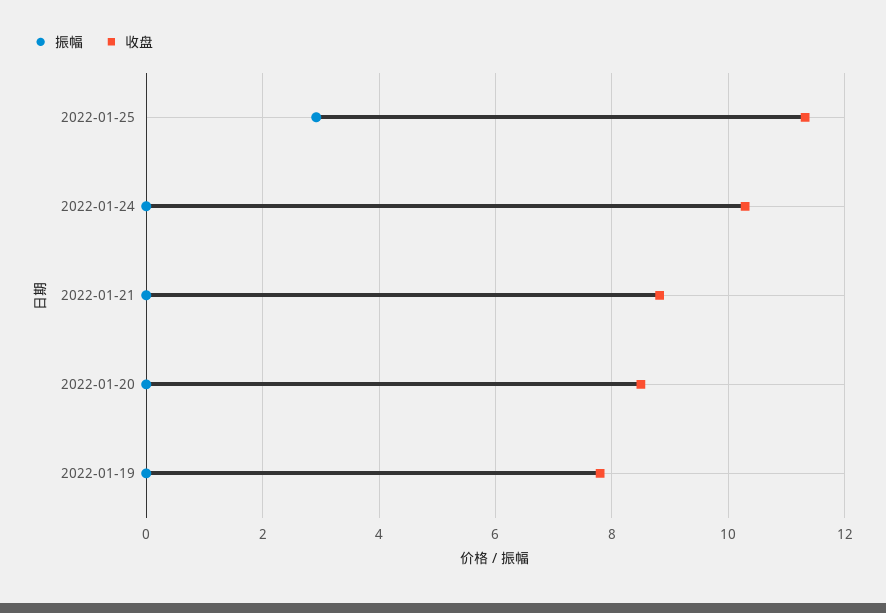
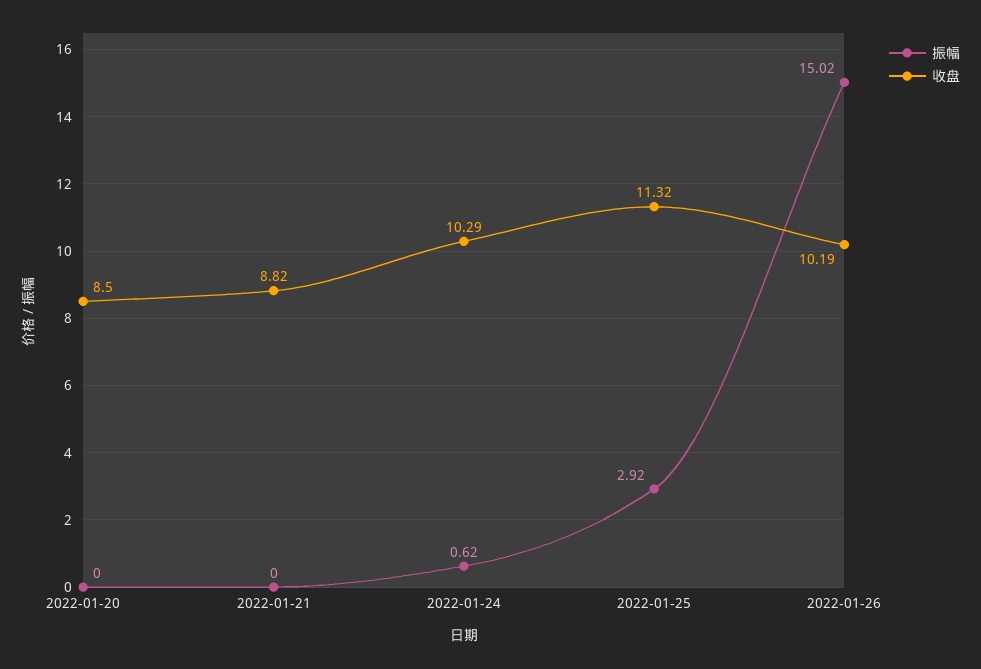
振幅, 2022-01-24: 0 -> 0.62
振幅, 2022-01-19: 0 -> none
收盘, 2022-01-19: 7.8 -> none
振幅, 2022-01-26: none -> 15.02
收盘, 2022-01-26: none -> 10.19

